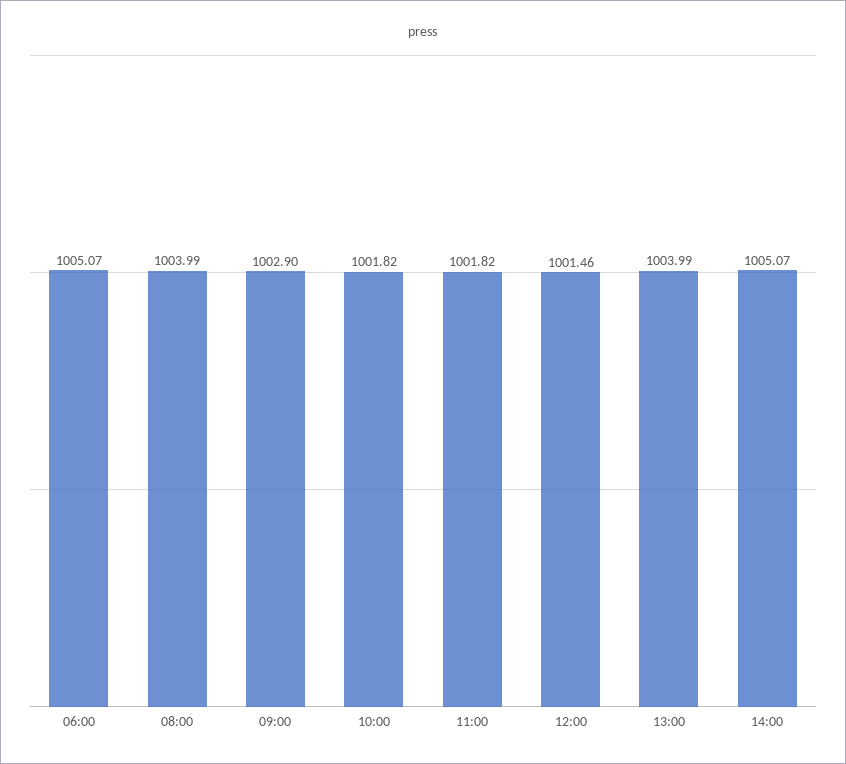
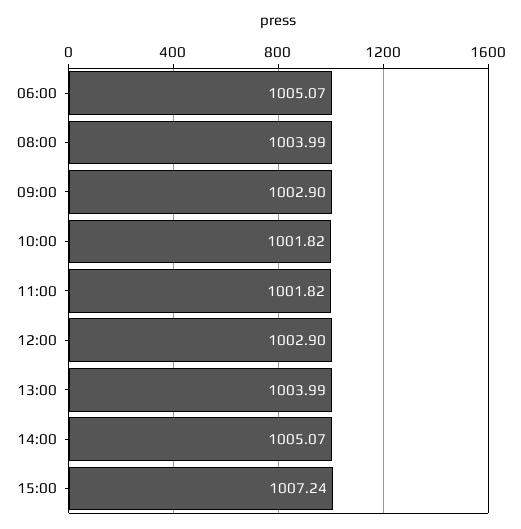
12:00: 1001.46 -> 1002.9
15:00: none -> 1007.24

